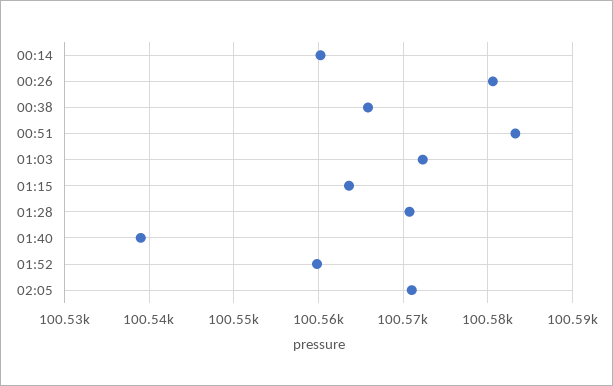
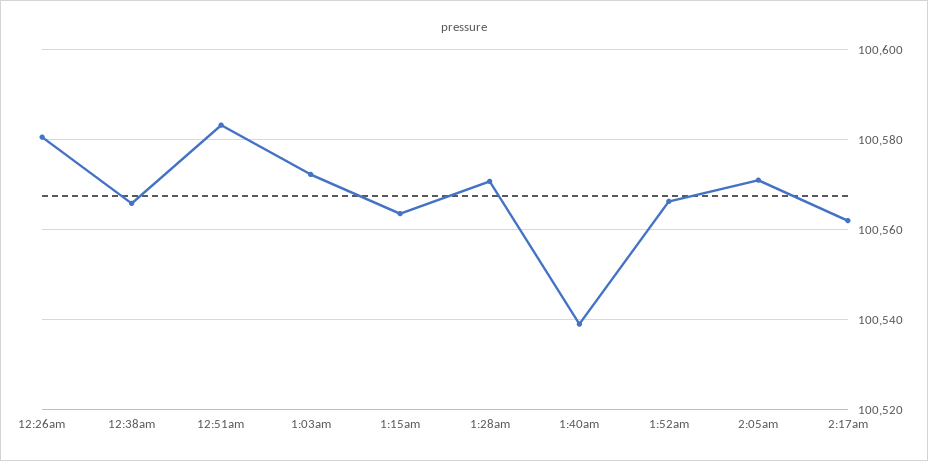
00:14: 100560 -> none
01:52: 100560 -> 100566
2:17am: none -> 100562

